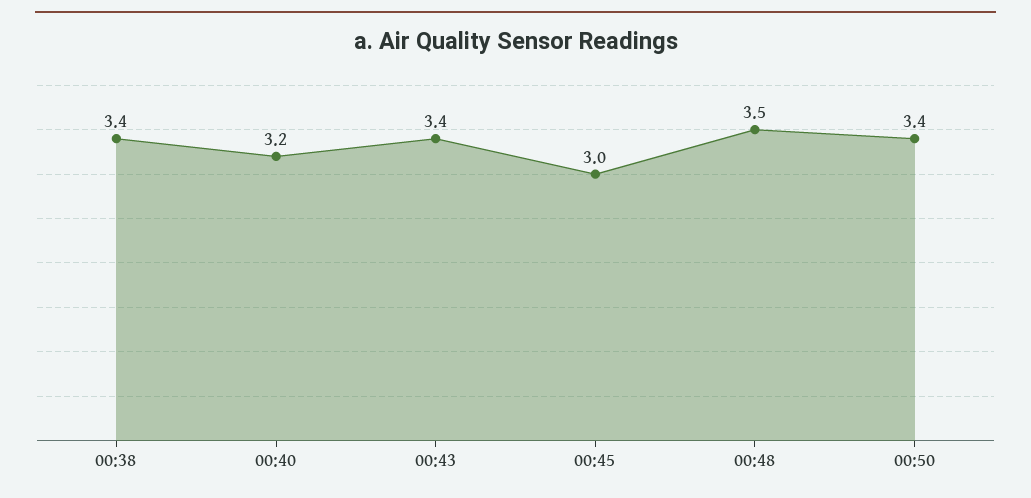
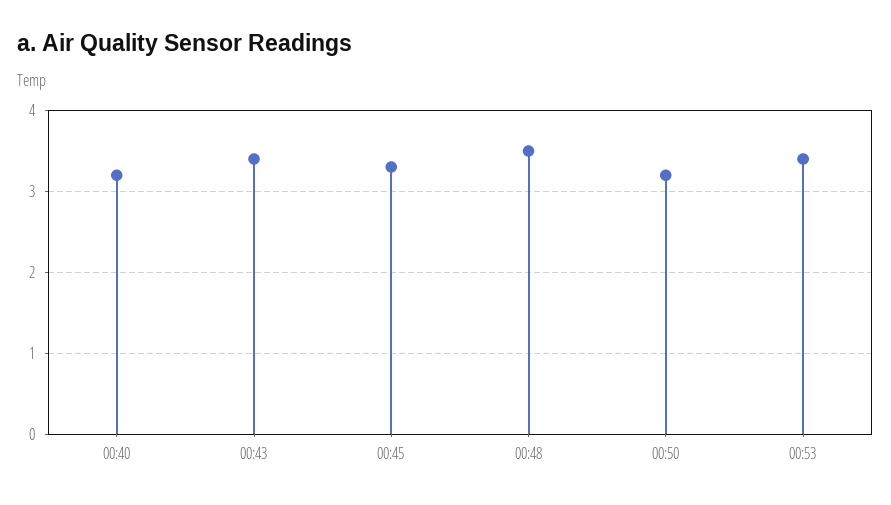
00:38: 3.4 -> none
00:45: 3 -> 3.3
00:50: 3.4 -> 3.2
00:53: none -> 3.4

